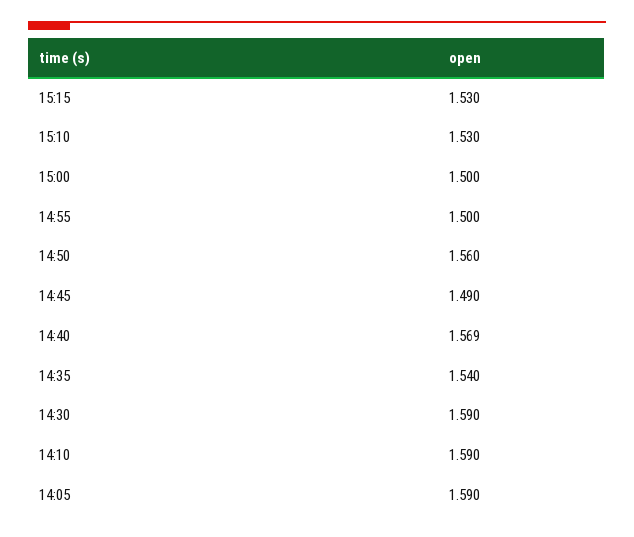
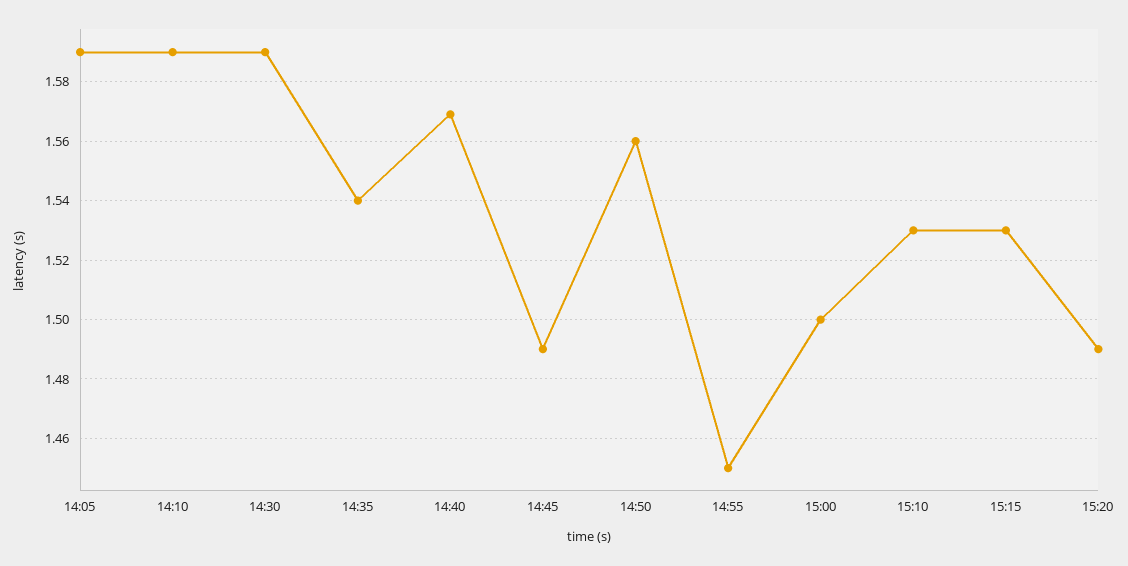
14:55: 1.5 -> 1.45
15:20: none -> 1.49

